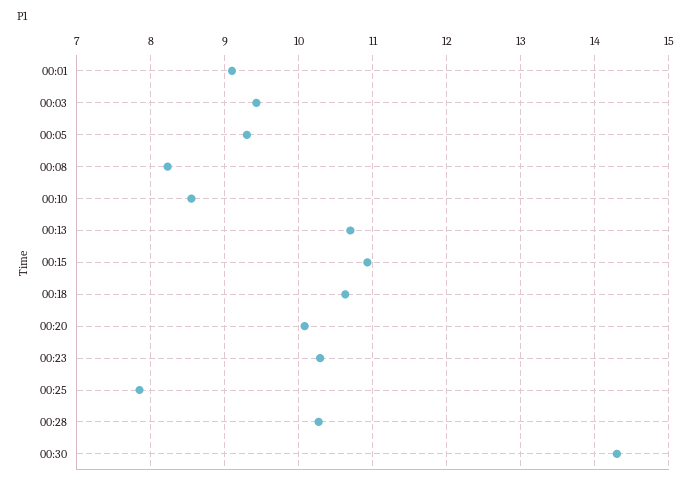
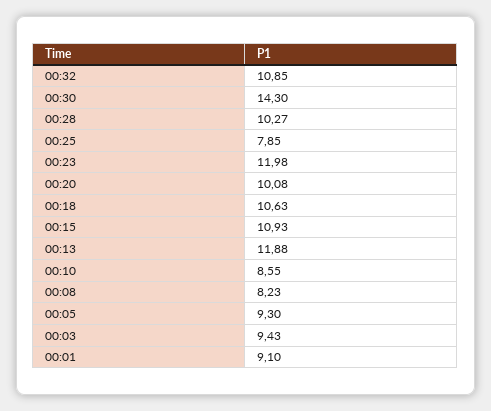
00:13: 10.7 -> 11.88
00:23: 10.3 -> 11.98
00:32: none -> 10.85

